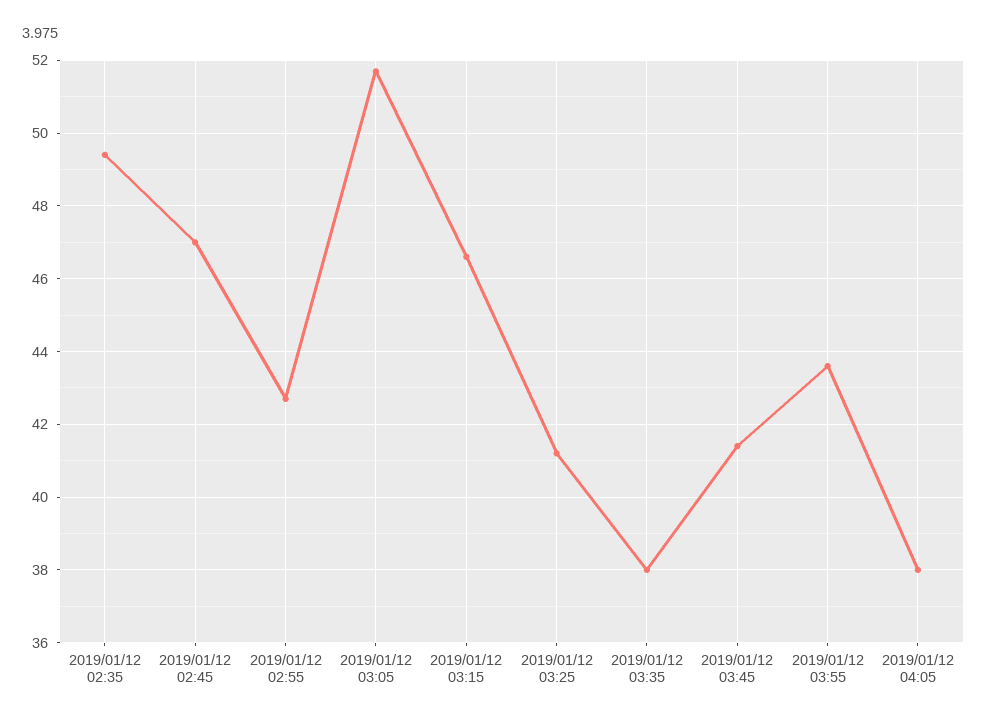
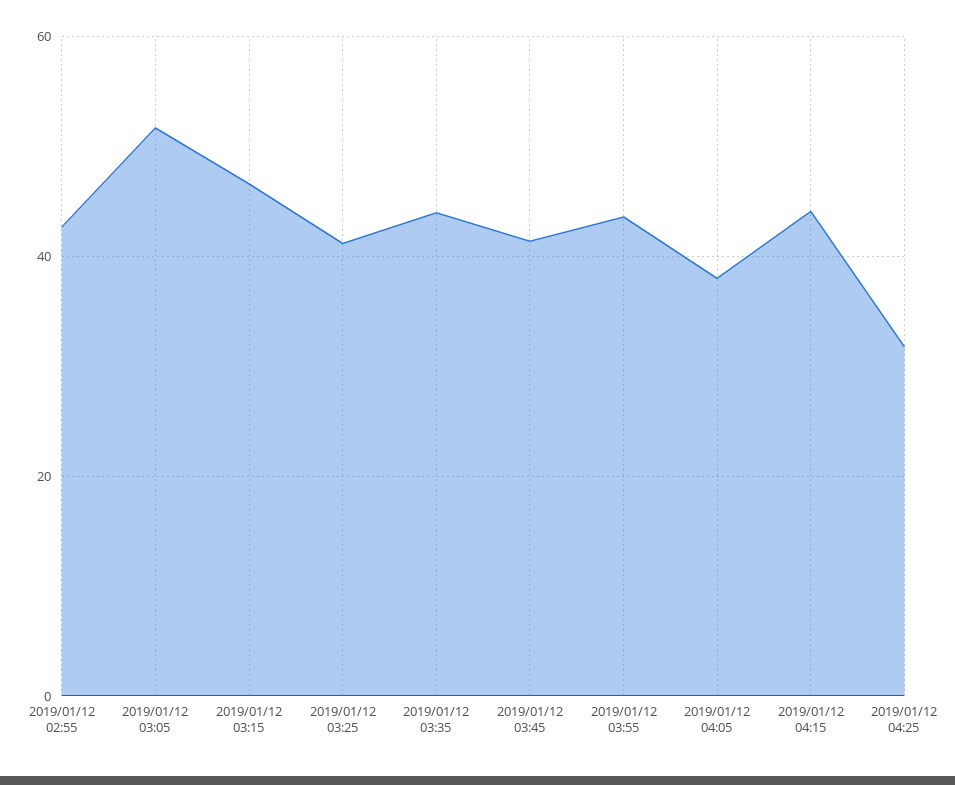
2019/01/12 02:35: 49.5 -> none
2019/01/12 02:45: 47 -> none
2019/01/12 03:35: 38 -> 44
2019/01/12 04:15: none -> 44
2019/01/12 04:25: none -> 32

